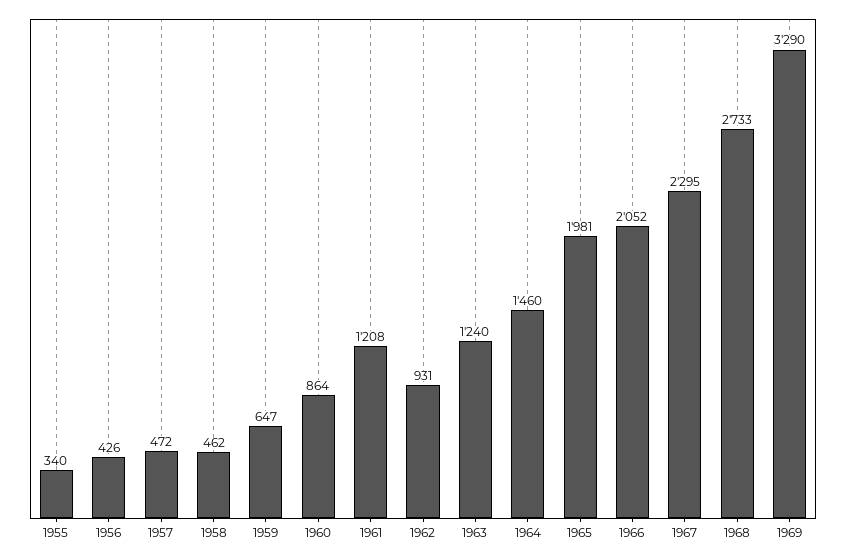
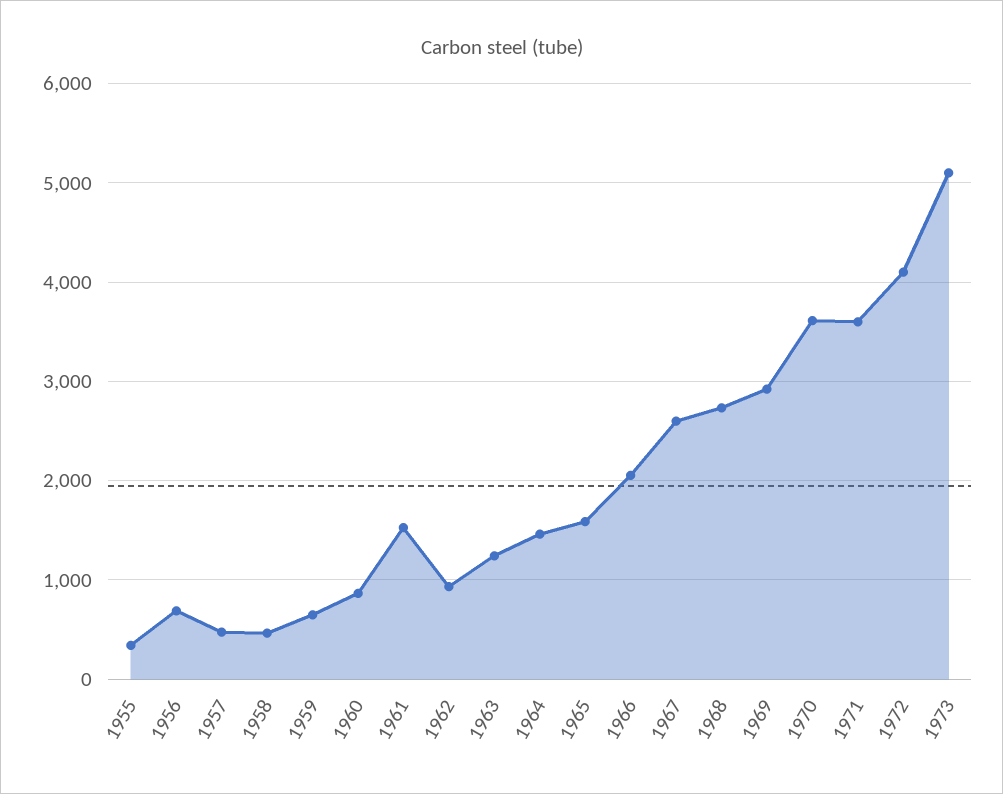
1956: 426 -> 700
1961: 1208 -> 1500
1965: 1981 -> 1600
1967: 2295 -> 2600
1969: 3290 -> 2900
1970: none -> 3600
1971: none -> 3600
1972: none -> 4100
1973: none -> 5100

